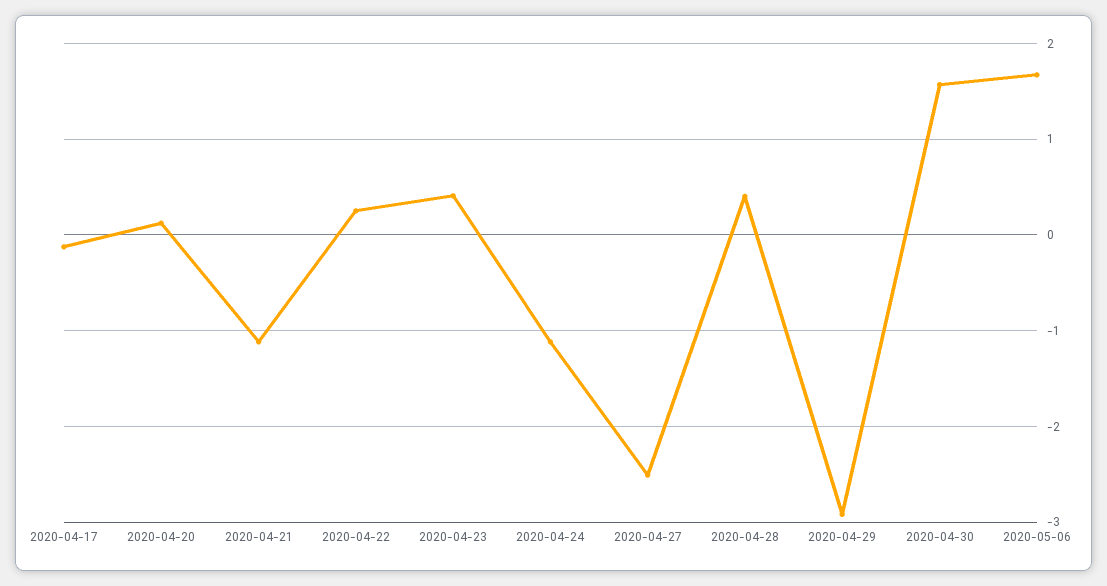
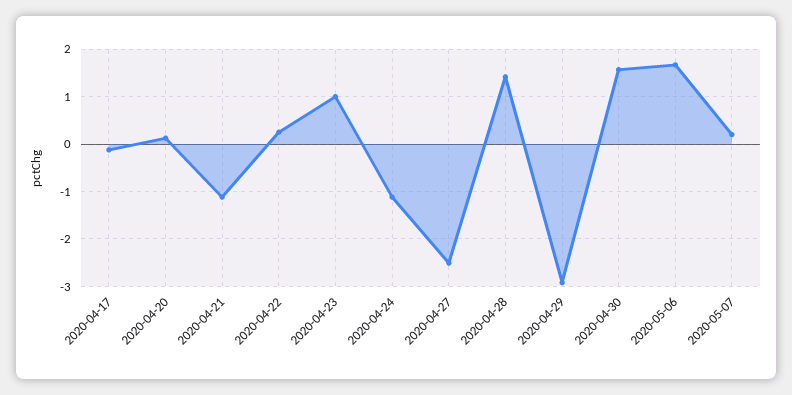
2020-04-23: 0.4 -> 1
2020-04-28: 0.4 -> 1.4
2020-05-07: none -> 0.2

